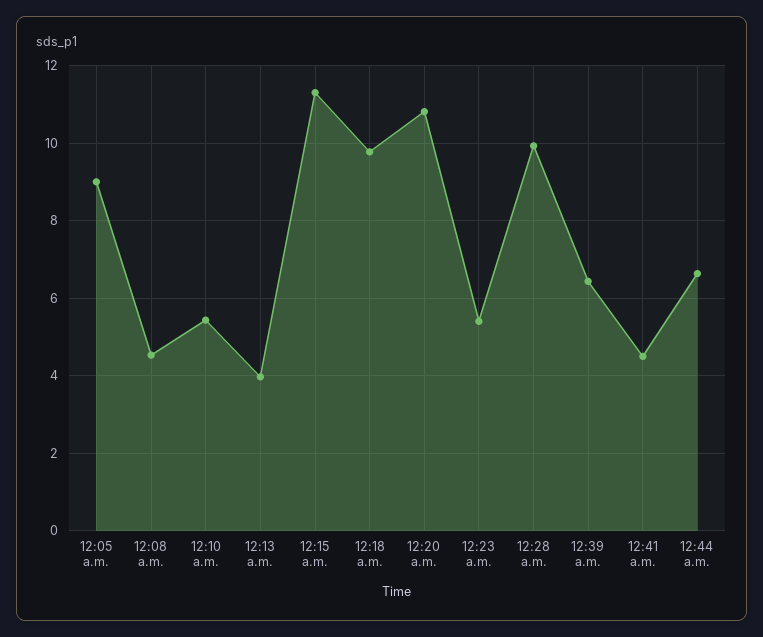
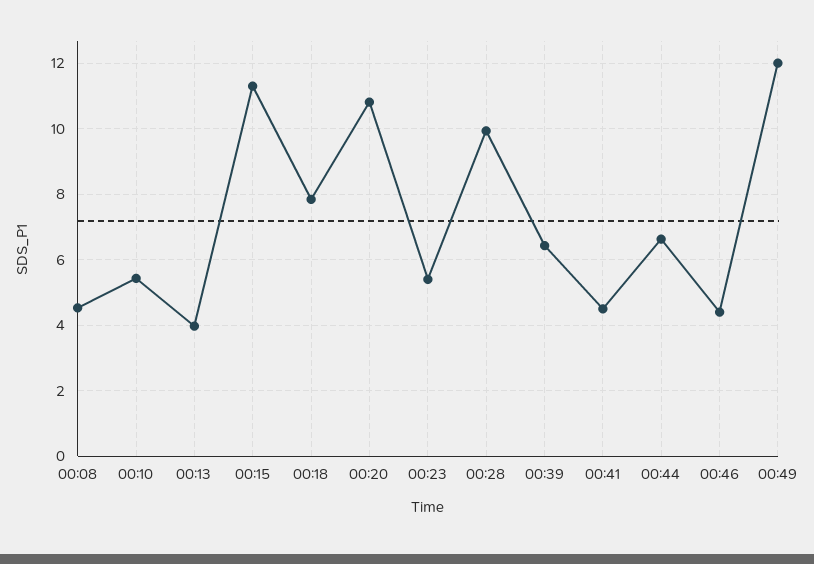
12:05 a.m.: 9 -> none
12:18 a.m.: 9.8 -> 7.8
00:46: none -> 4.4
00:49: none -> 12

